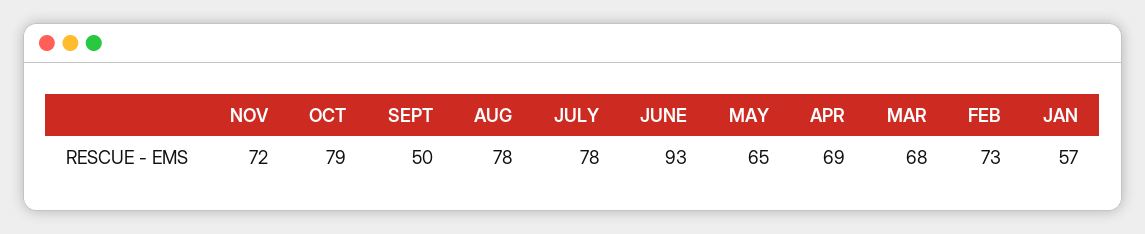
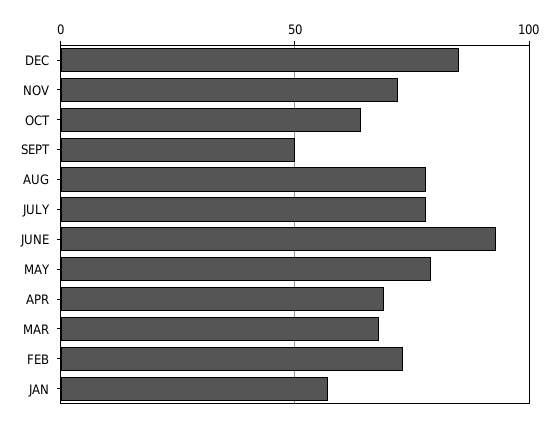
OCT: 79 -> 65
MAY: 65 -> 80
DEC: none -> 85

